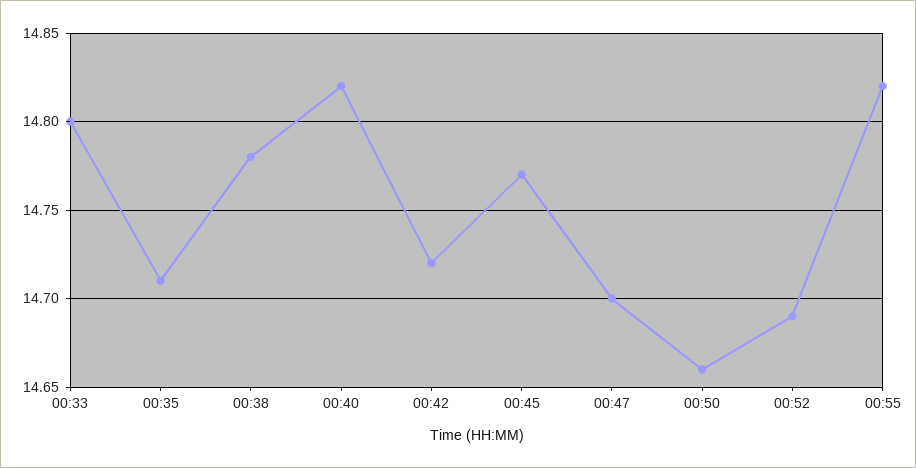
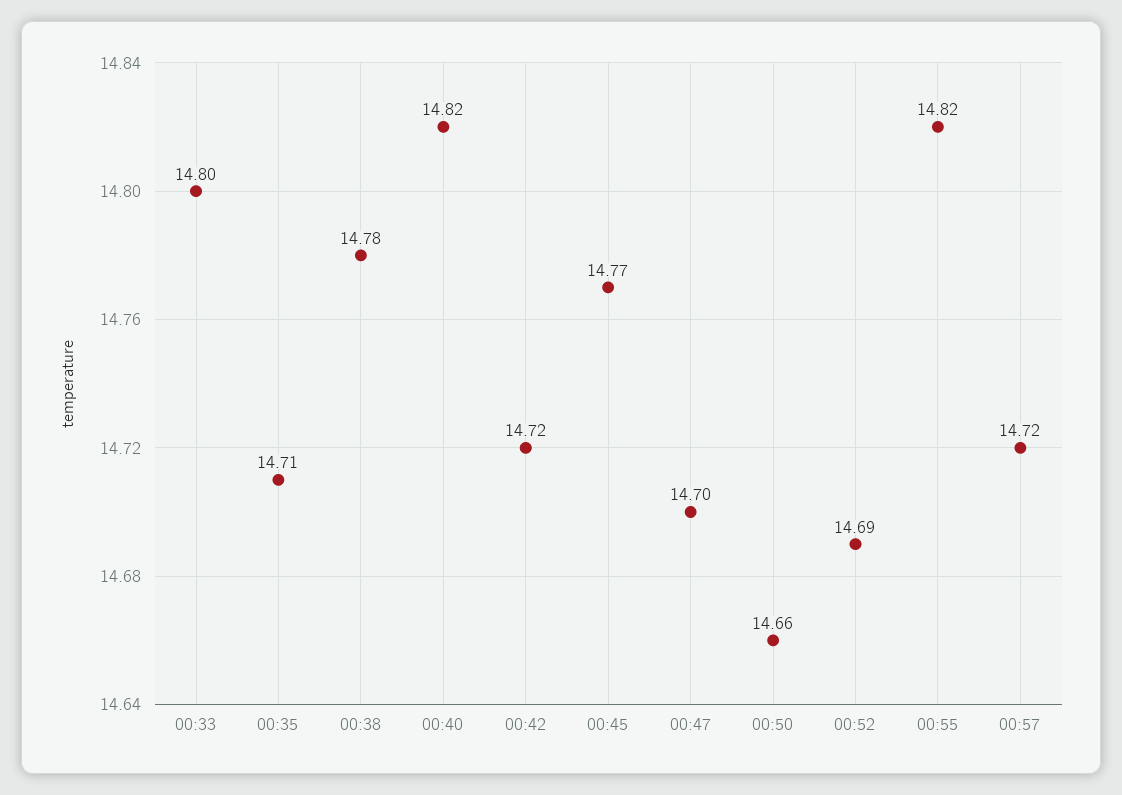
00:57: none -> 14.72

